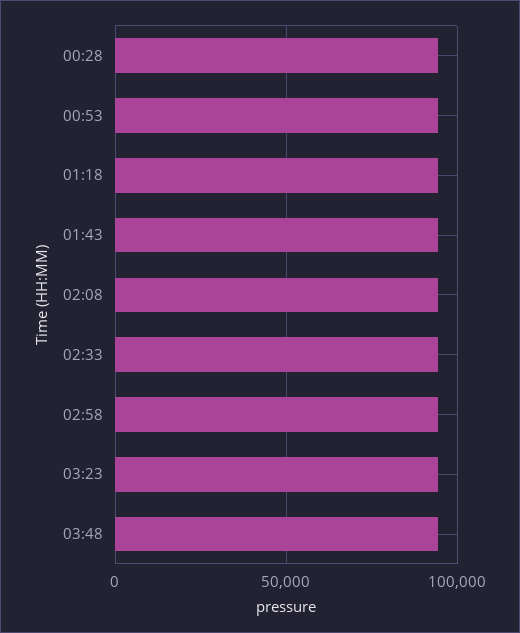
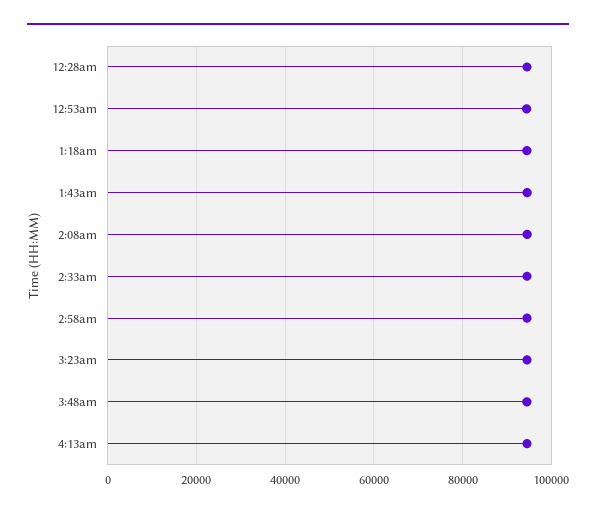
4:13am: none -> 94000

